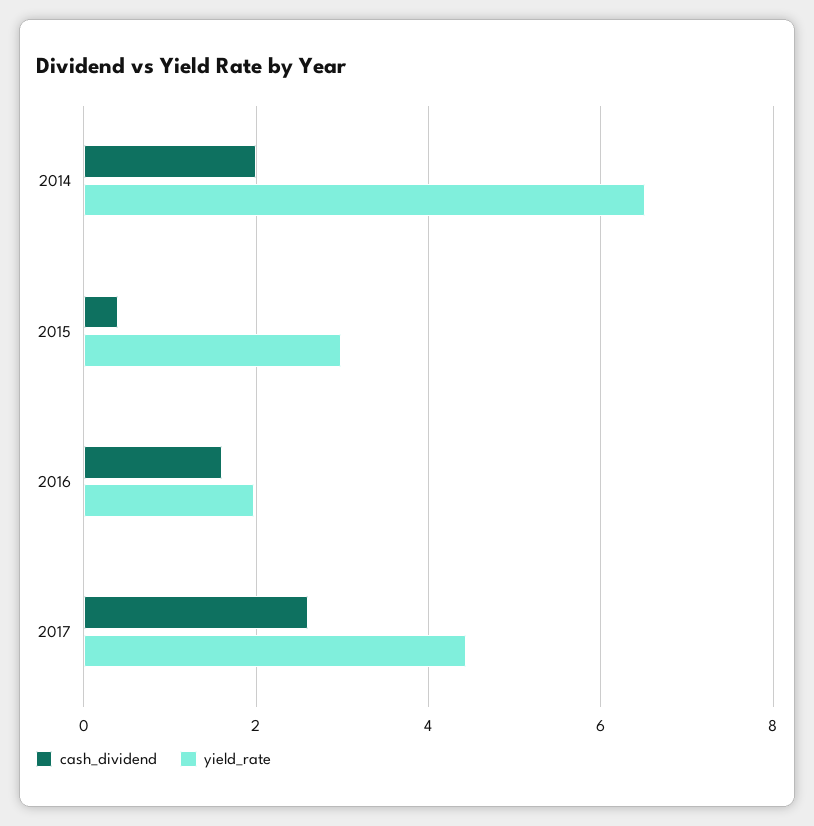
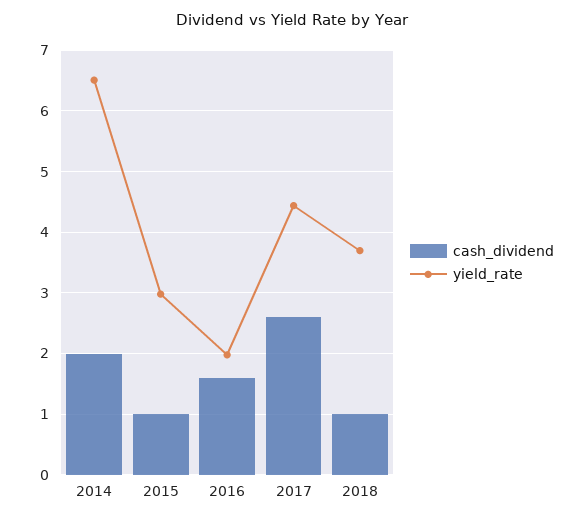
cash_dividend, 2015: 0.4 -> 1
cash_dividend, 2018: none -> 1
yield_rate, 2018: none -> 3.7

